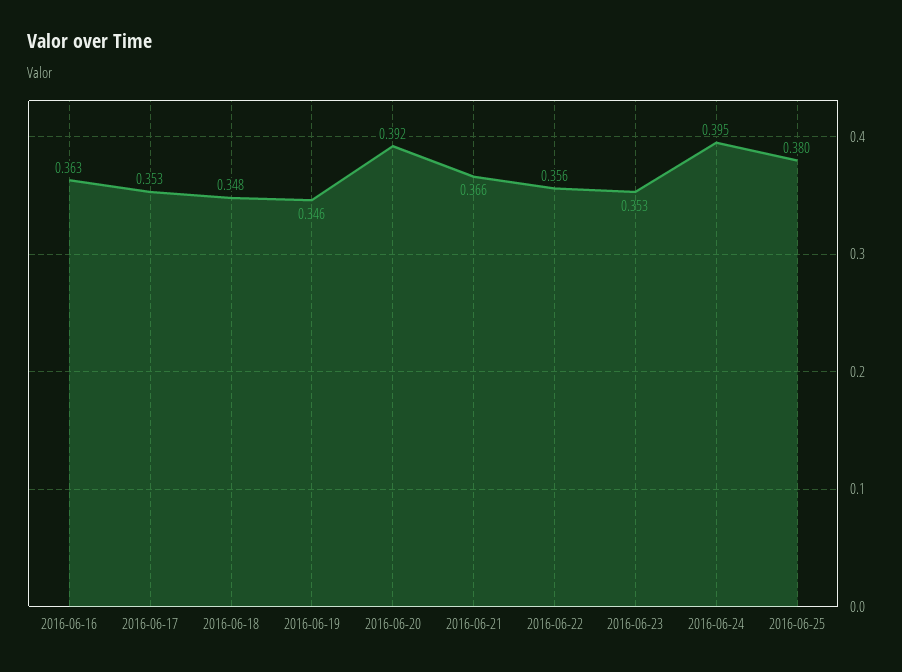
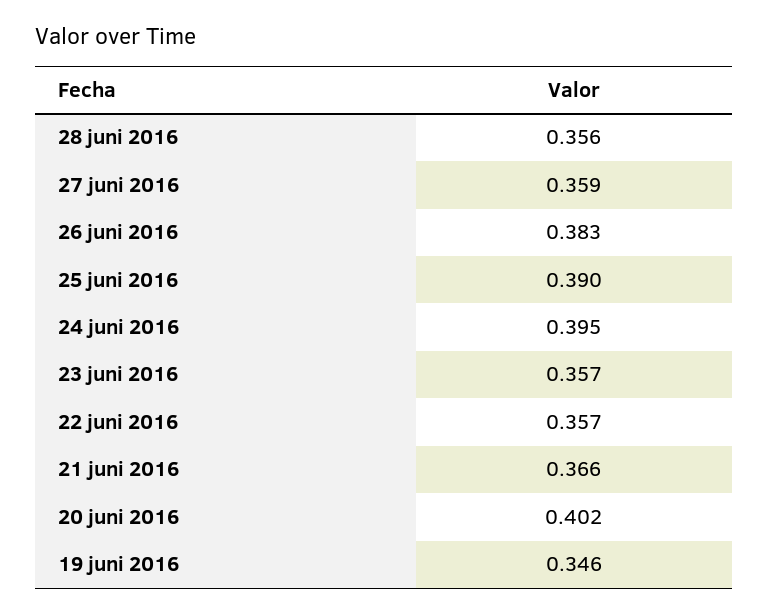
2016-06-16: 0.363 -> none
2016-06-17: 0.353 -> none
2016-06-18: 0.348 -> none
2016-06-20: 0.392 -> 0.402
2016-06-22: 0.356 -> 0.357
2016-06-23: 0.353 -> 0.357
2016-06-25: 0.38 -> 0.39
28 juni 2016: none -> 0.356
27 juni 2016: none -> 0.359
26 juni 2016: none -> 0.383

